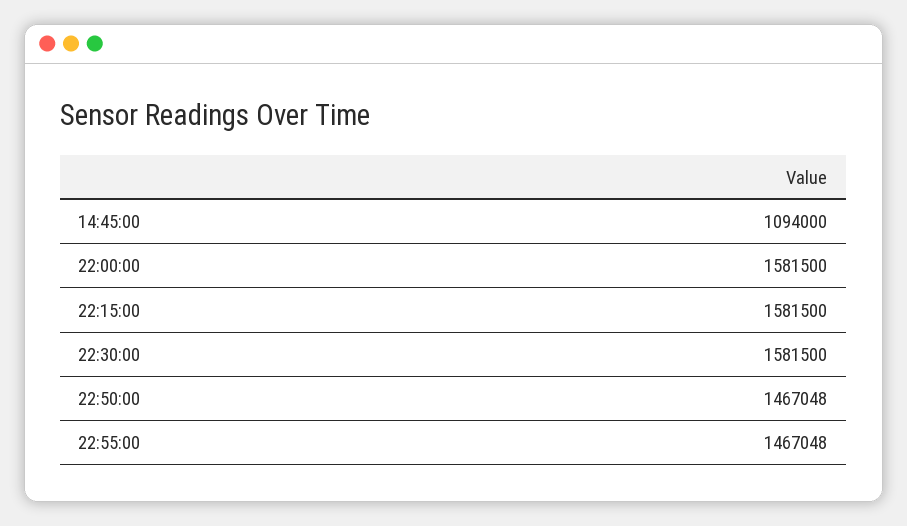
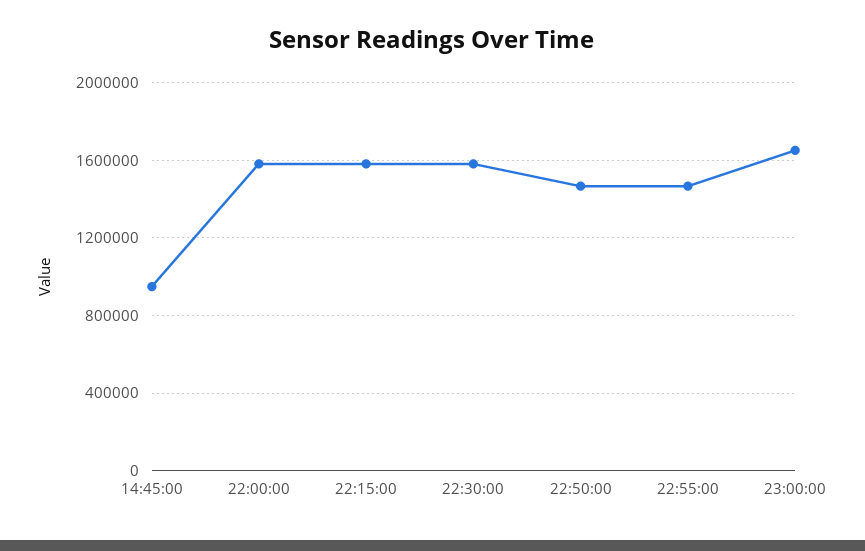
14:45:00: 1094000 -> 950000
23:00:00: none -> 1650000

